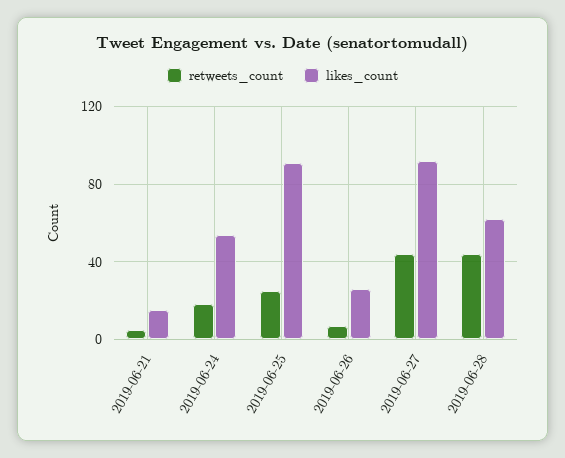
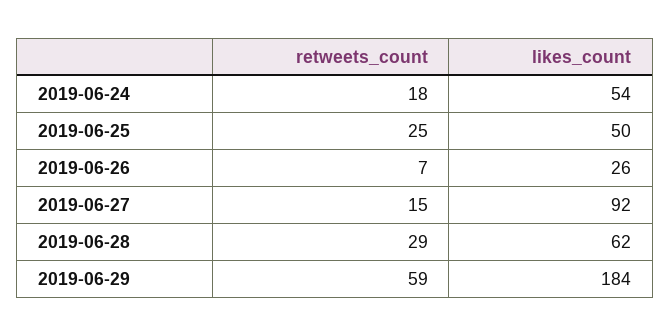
retweets_count, 2019-06-21: 5 -> none
likes_count, 2019-06-21: 15 -> none
likes_count, 2019-06-25: 90 -> 50
retweets_count, 2019-06-27: 45 -> 15
retweets_count, 2019-06-28: 45 -> 29
retweets_count, 2019-06-29: none -> 59
likes_count, 2019-06-29: none -> 184

